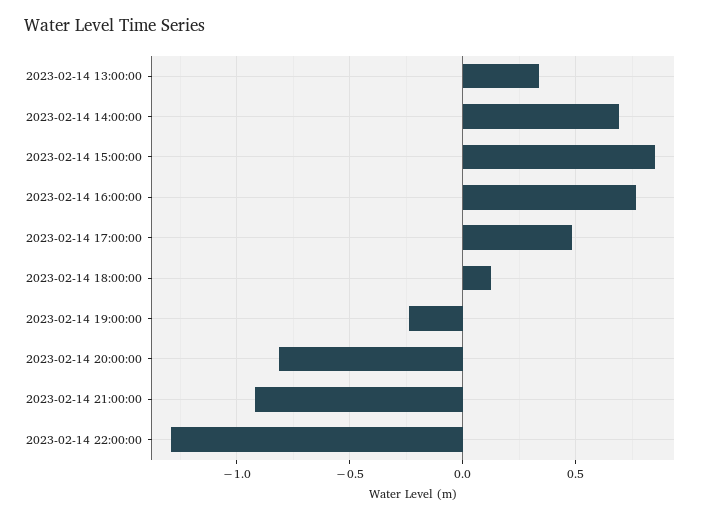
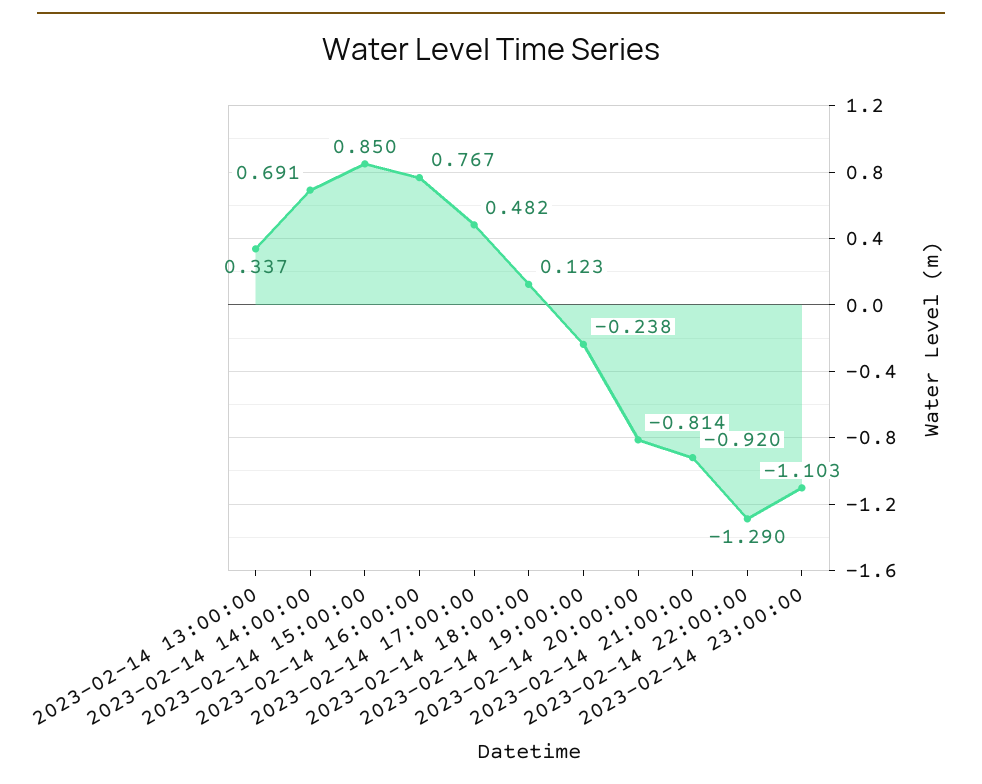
2023-02-14 23:00:00: none -> -1.103

